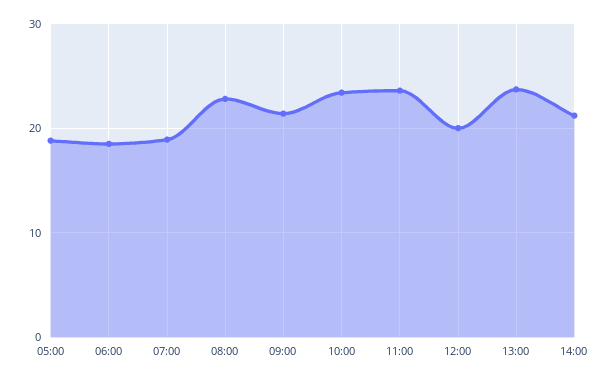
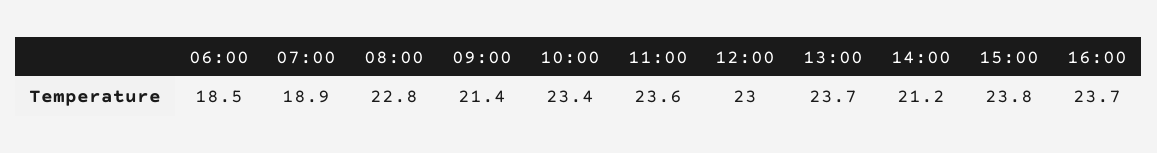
05:00: 19 -> none
12:00: 20 -> 23
15:00: none -> 23.8
16:00: none -> 23.7

